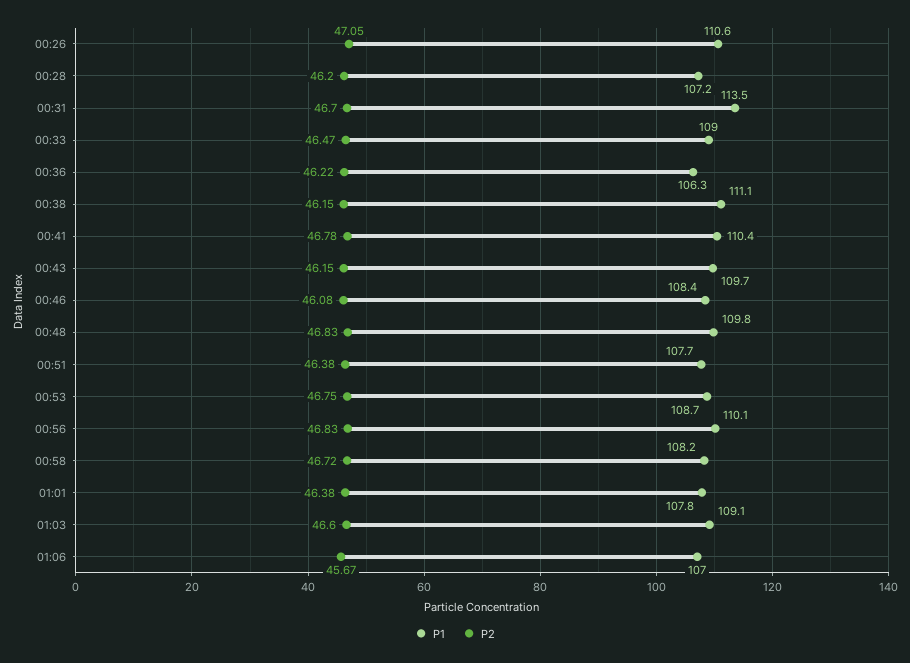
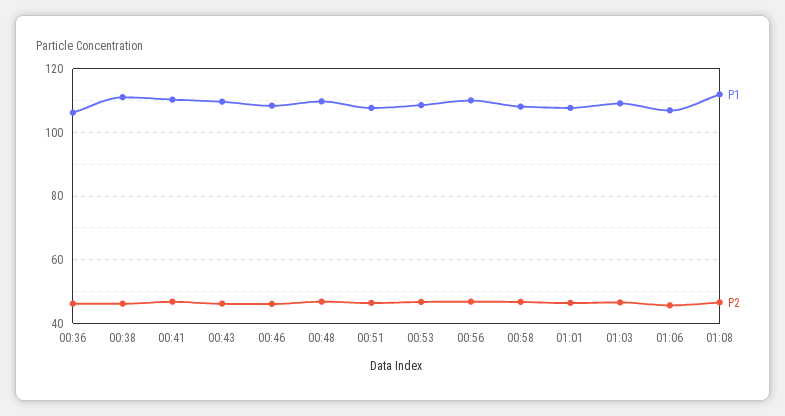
P1, 00:26: 110.6 -> none
P2, 00:26: 47.05 -> none
P1, 00:28: 107.2 -> none
P2, 00:28: 46.2 -> none
P1, 00:31: 113.5 -> none
P2, 00:31: 46.7 -> none
P1, 00:33: 109 -> none
P2, 00:33: 46.47 -> none
P1, 01:08: none -> 112
P2, 01:08: none -> 46

